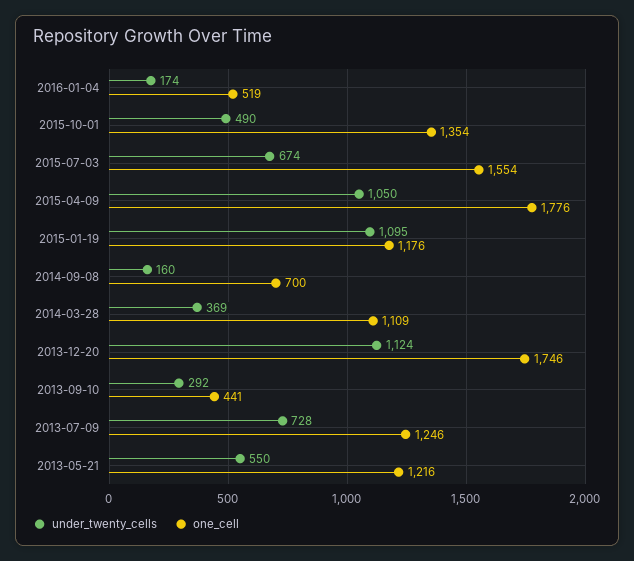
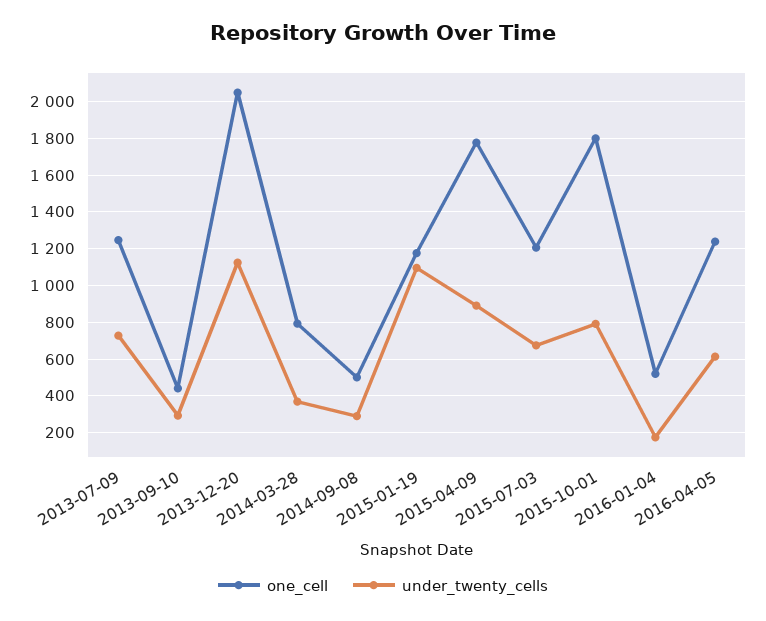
under_twenty_cells, 2015-10-01: 490 -> 800
one_cell, 2015-10-01: 1354 -> 1800
one_cell, 2015-07-03: 1554 -> 1200
under_twenty_cells, 2015-04-09: 1050 -> 900
under_twenty_cells, 2014-09-08: 160 -> 300
one_cell, 2014-09-08: 700 -> 500
one_cell, 2014-03-28: 1109 -> 800
one_cell, 2013-12-20: 1746 -> 2050
under_twenty_cells, 2013-05-21: 550 -> none
one_cell, 2013-05-21: 1216 -> none
one_cell, 2016-04-05: none -> 1250
under_twenty_cells, 2016-04-05: none -> 600

